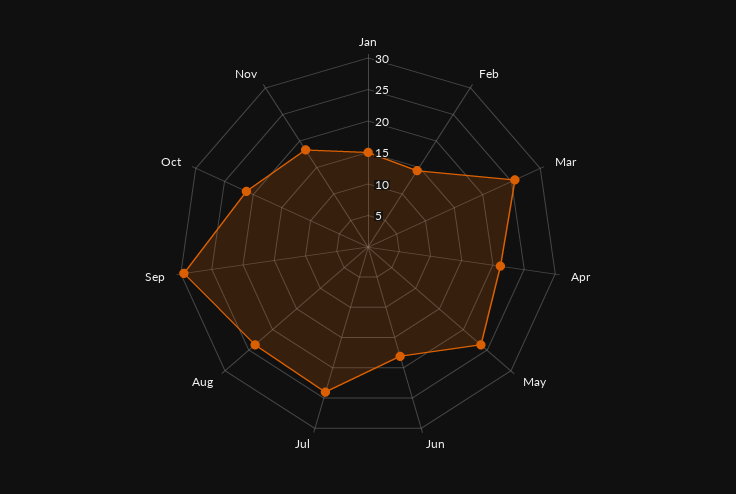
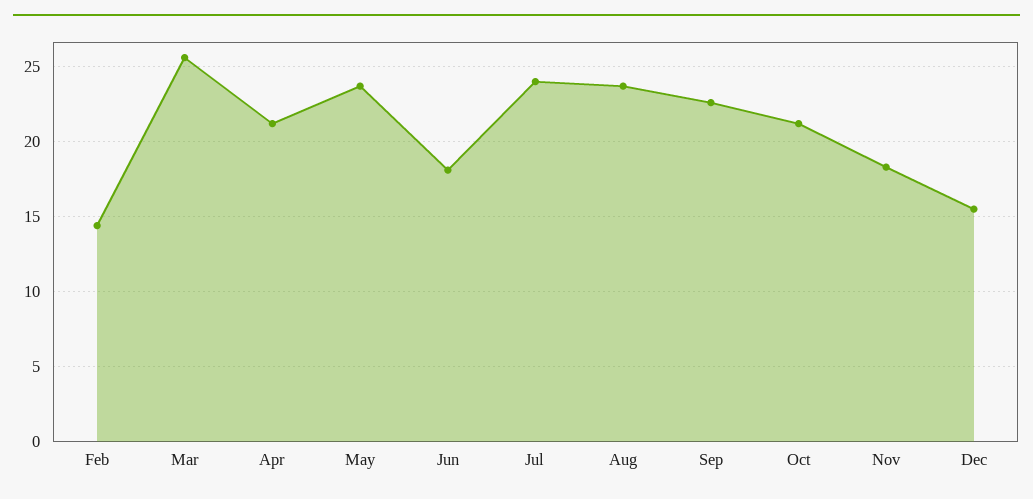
Jan: 15 -> none
Sep: 30 -> 22.5
Dec: none -> 15.5

